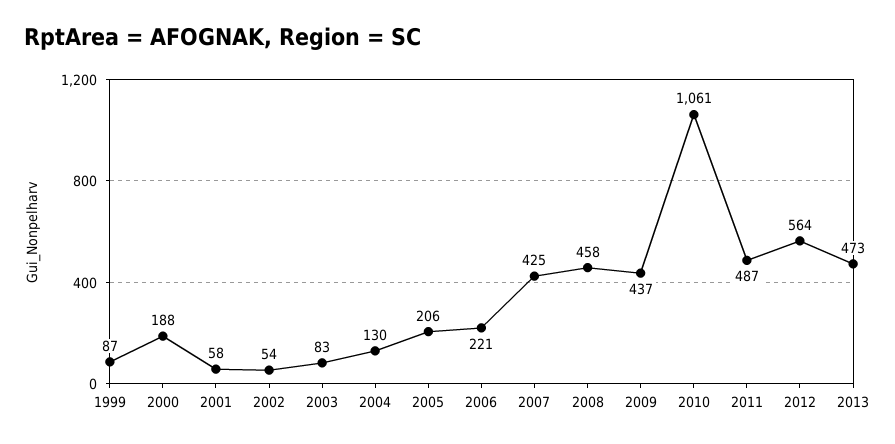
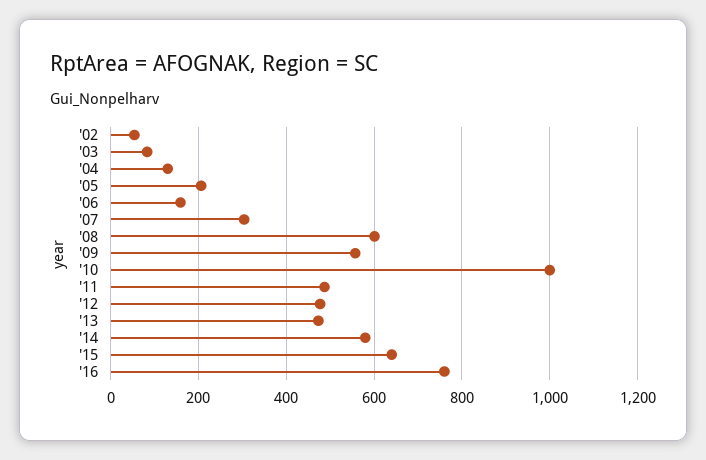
1999: 87 -> none
2000: 188 -> none
2001: 58 -> none
2006: 221 -> 160
2007: 425 -> 300
2008: 458 -> 600
2009: 437 -> 560
2010: 1061 -> 1000
2012: 564 -> 480
'14: none -> 580
'15: none -> 640
'16: none -> 760

